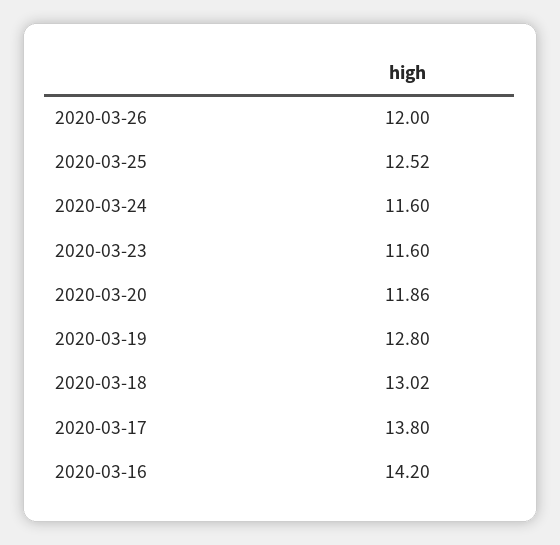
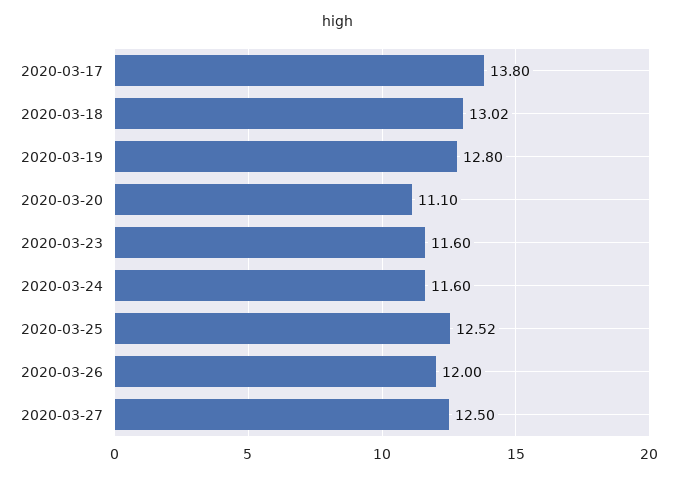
2020-03-20: 11.86 -> 11.1
2020-03-16: 14.2 -> none
2020-03-27: none -> 12.5

